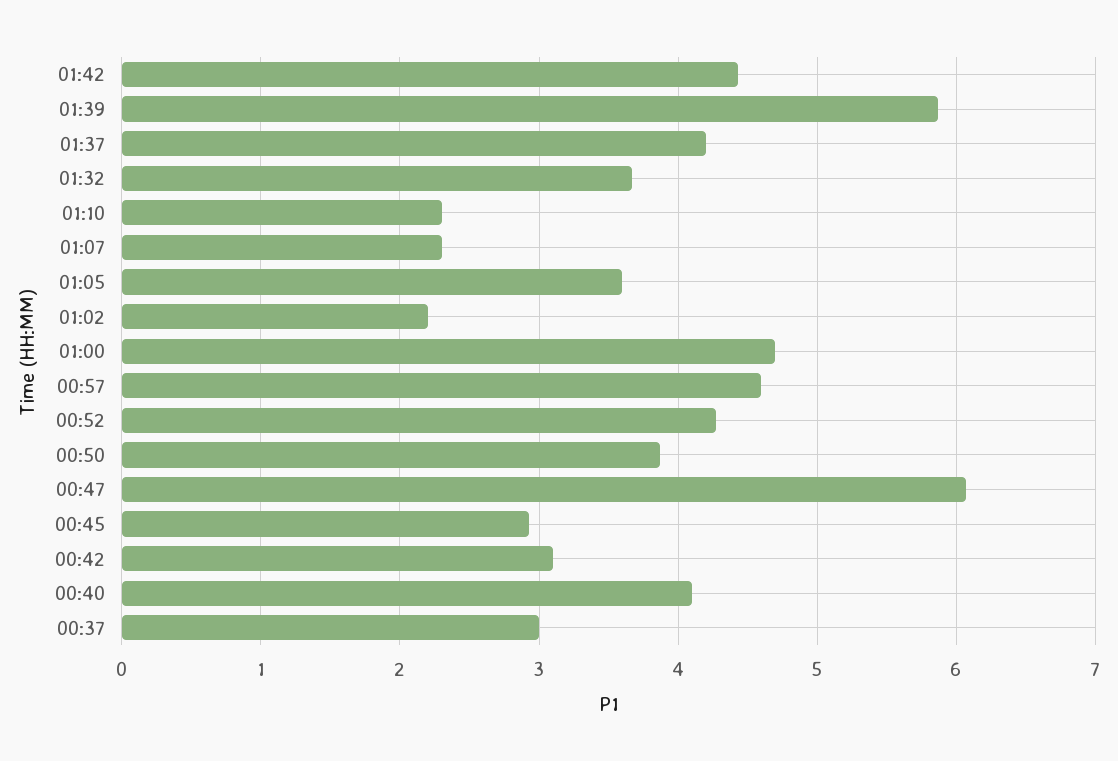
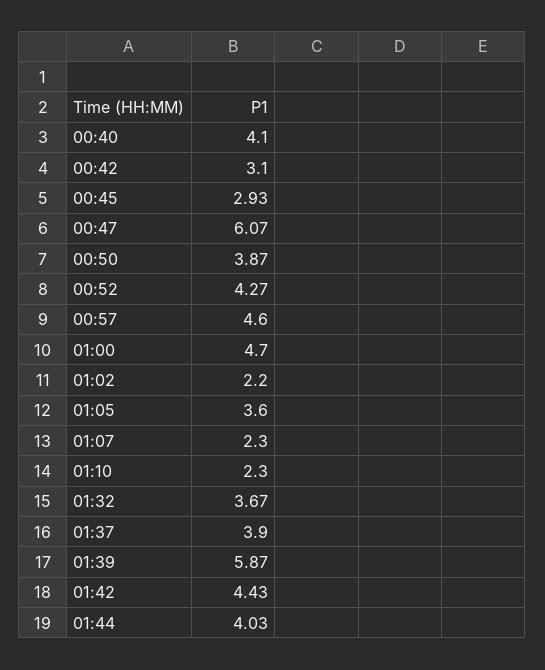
01:37: 4.2 -> 3.9
00:37: 3 -> none
01:44: none -> 4.03

